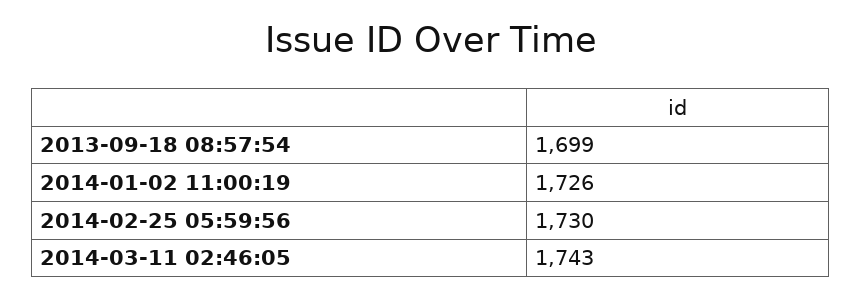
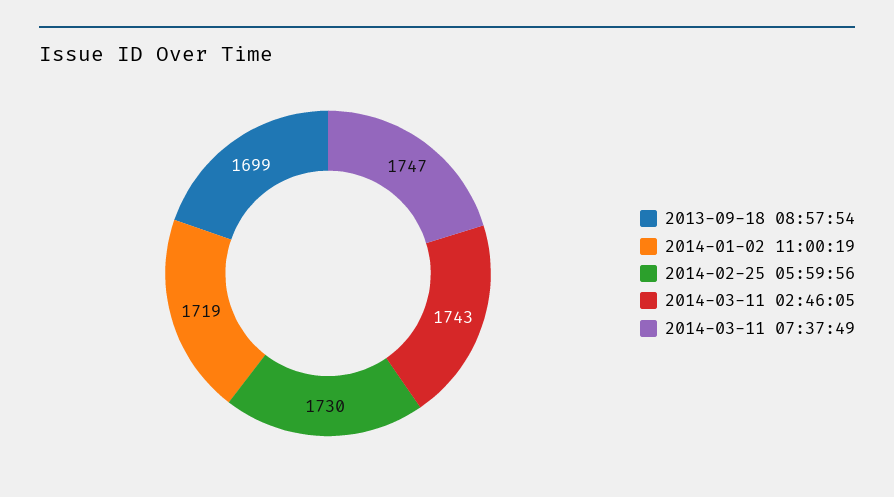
2014-01-02 11:00:19: 1726 -> 1719
2014-03-11 07:37:49: none -> 1747

